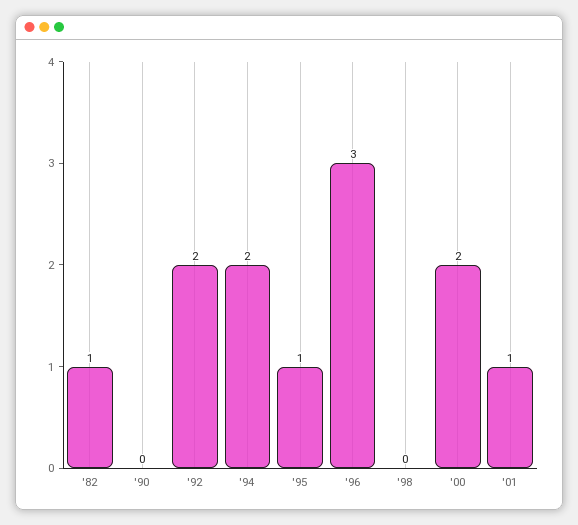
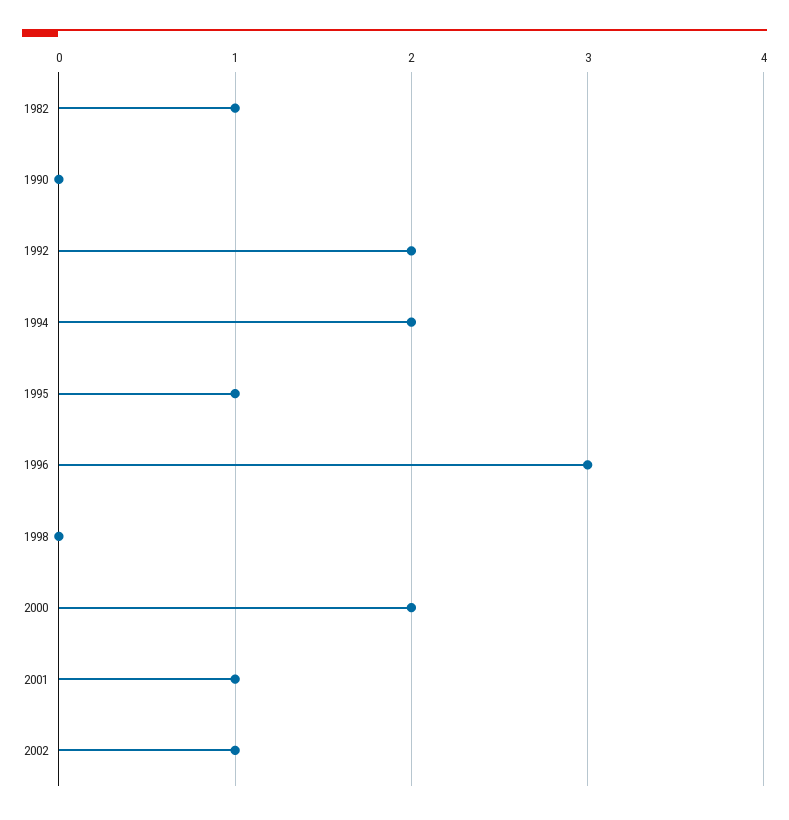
2002: none -> 1

